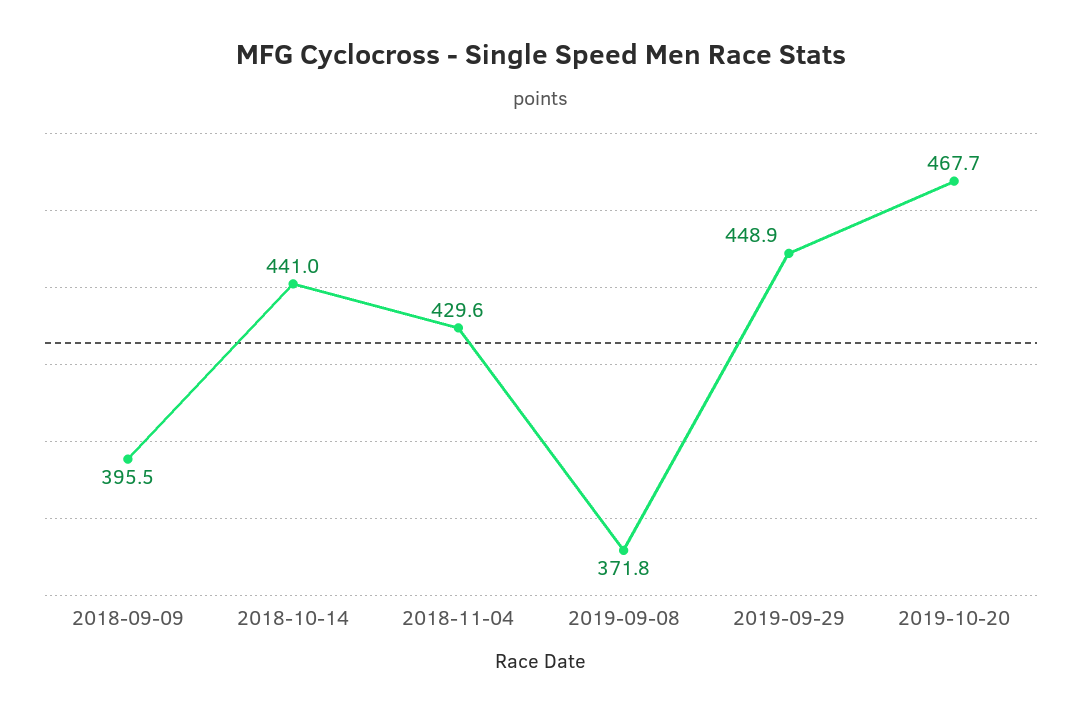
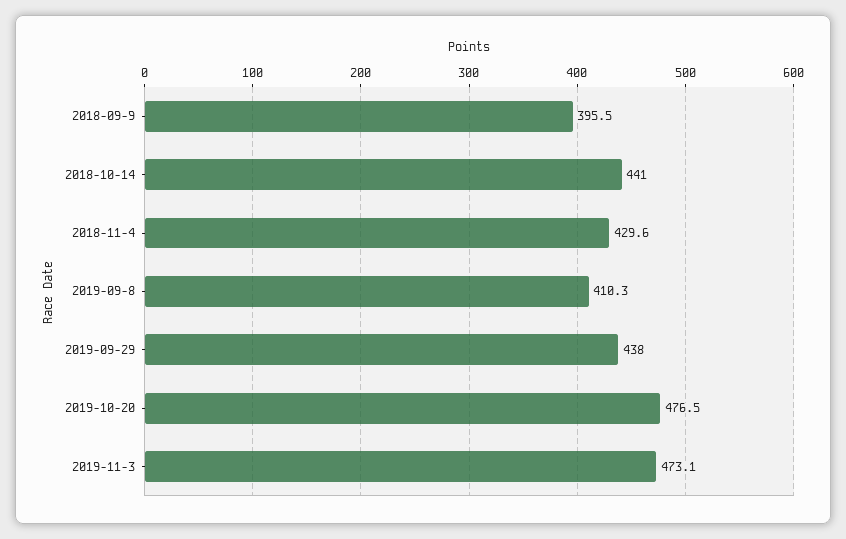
2019-09-08: 371.8 -> 410.3
2019-09-29: 448.9 -> 438
2019-10-20: 467.7 -> 476.5
2019-11-3: none -> 473.1

